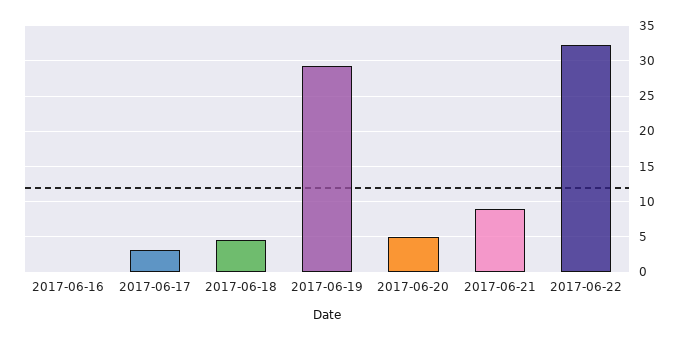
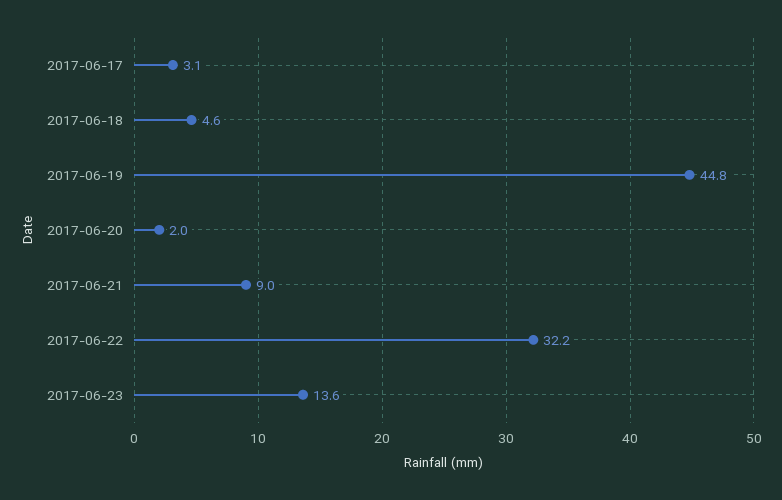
2017-06-16: 0 -> none
2017-06-19: 29 -> 44.8
2017-06-20: 5 -> 2
2017-06-23: none -> 13.6

